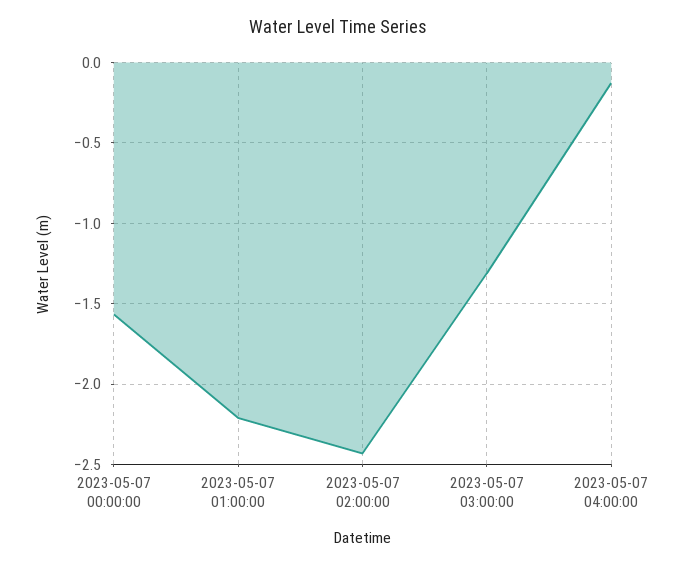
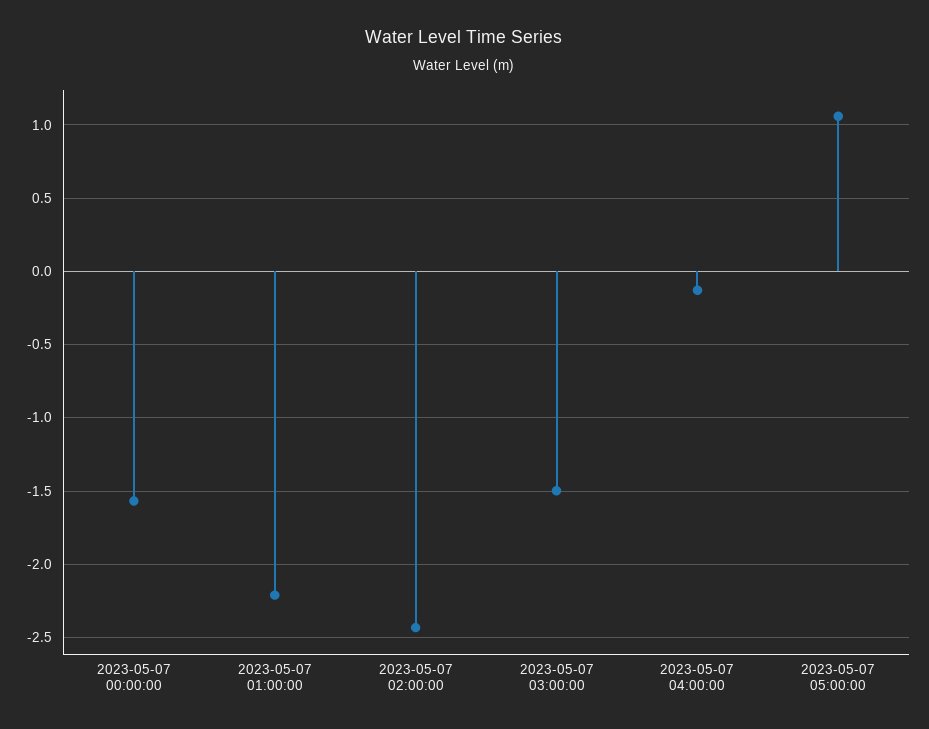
2023-05-07 03:00:00: -1.3 -> -1.5
2023-05-07 05:00:00: none -> 1.05

